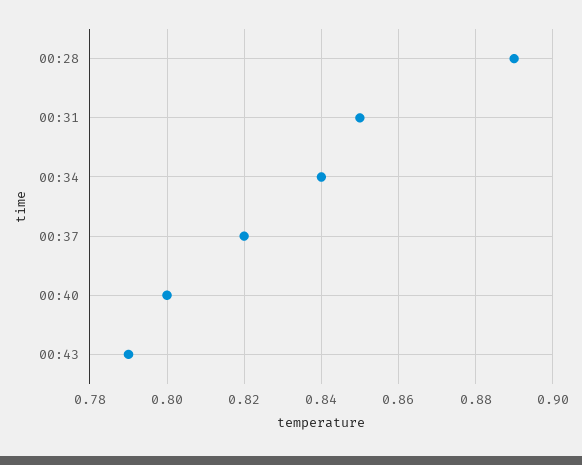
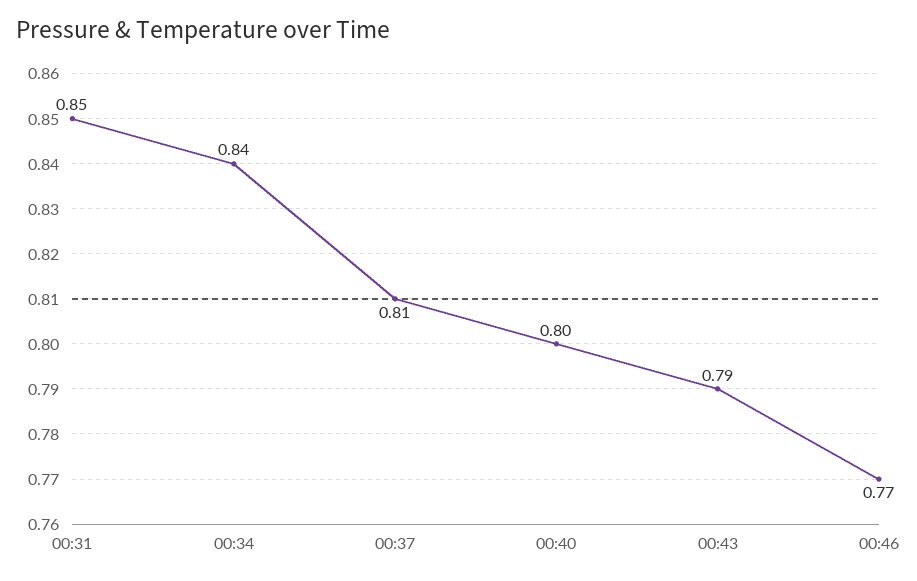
00:28: 0.89 -> none
00:37: 0.82 -> 0.81
00:46: none -> 0.77

